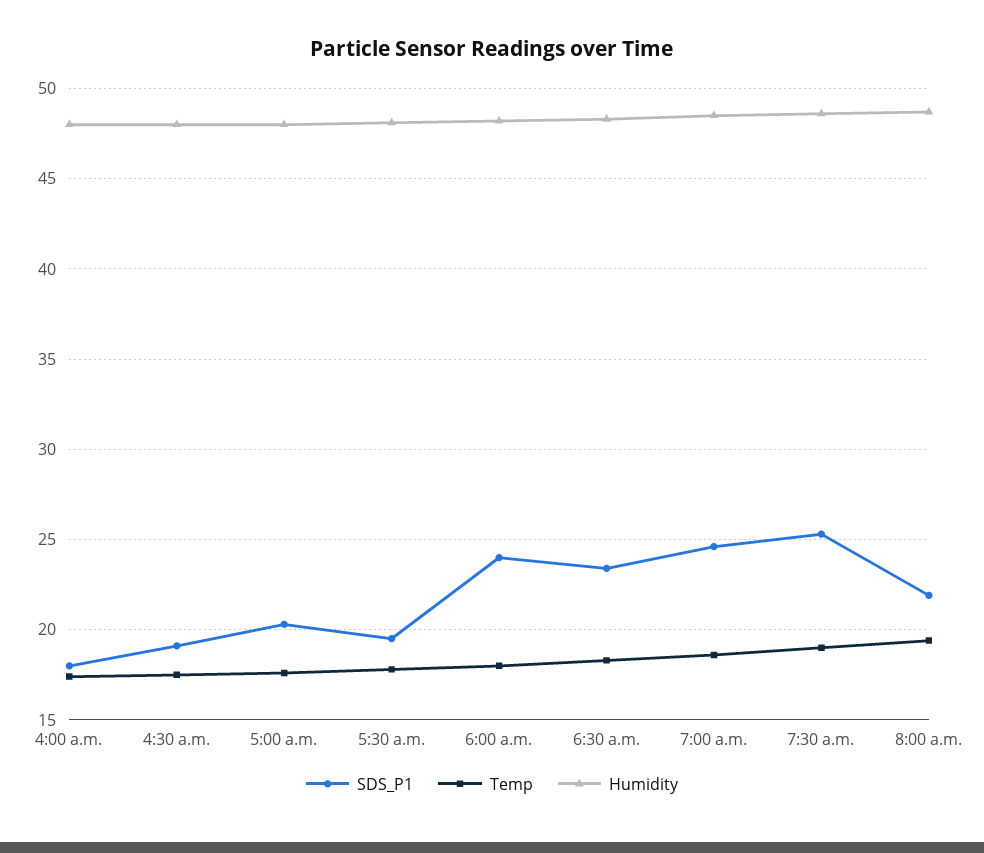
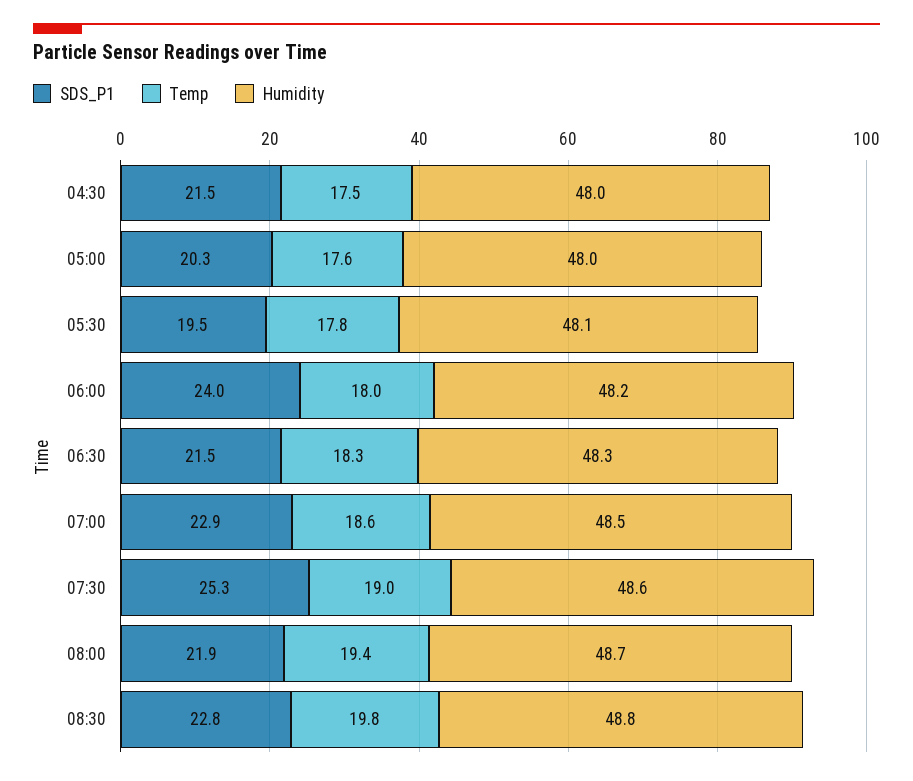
SDS_P1, 4:00 a.m.: 18 -> none
Temp, 4:00 a.m.: 17.5 -> none
Humidity, 4:00 a.m.: 48 -> none
SDS_P1, 4:30 a.m.: 19 -> 21.5
SDS_P1, 6:30 a.m.: 23.5 -> 21.5
SDS_P1, 7:00 a.m.: 24.5 -> 22.9
SDS_P1, 08:30: none -> 22.8
Temp, 08:30: none -> 19.8
Humidity, 08:30: none -> 48.8

